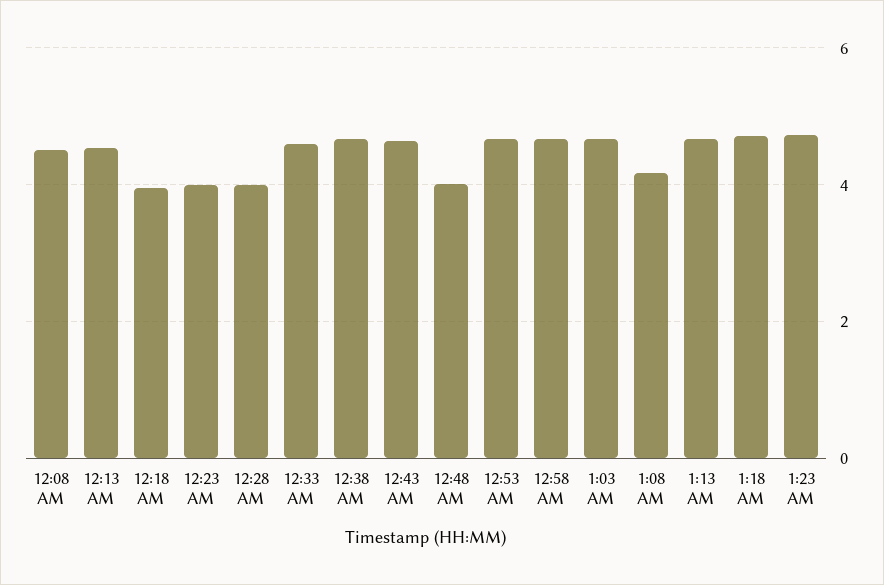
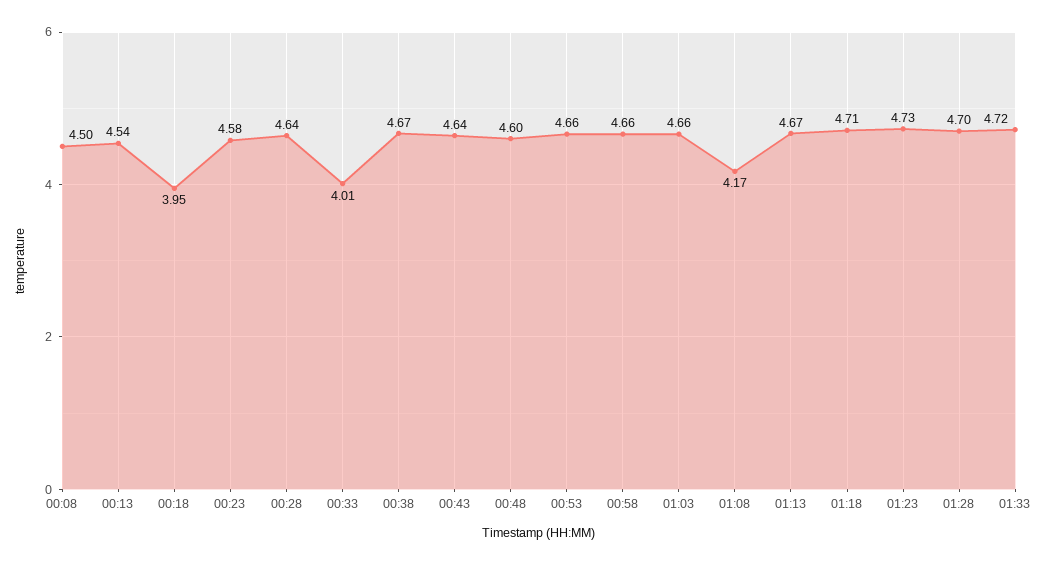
12:23 AM: 4 -> 4.58
12:28 AM: 4 -> 4.64
12:33 AM: 4.6 -> 4.01
12:48 AM: 4 -> 4.6
01:28: none -> 4.7
01:33: none -> 4.72

